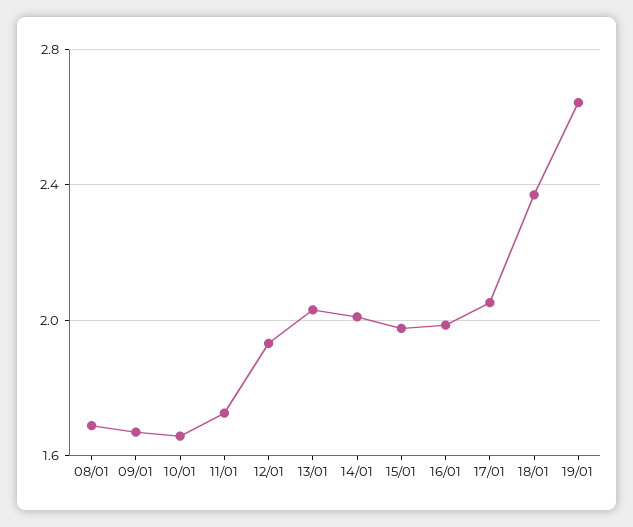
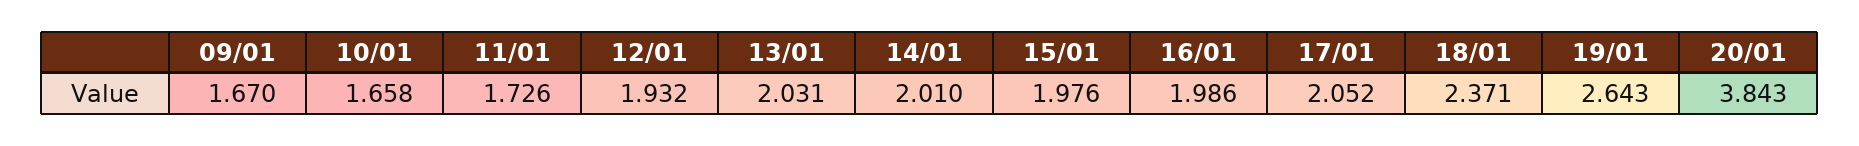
08/01: 1.7 -> none
20/01: none -> 3.843

